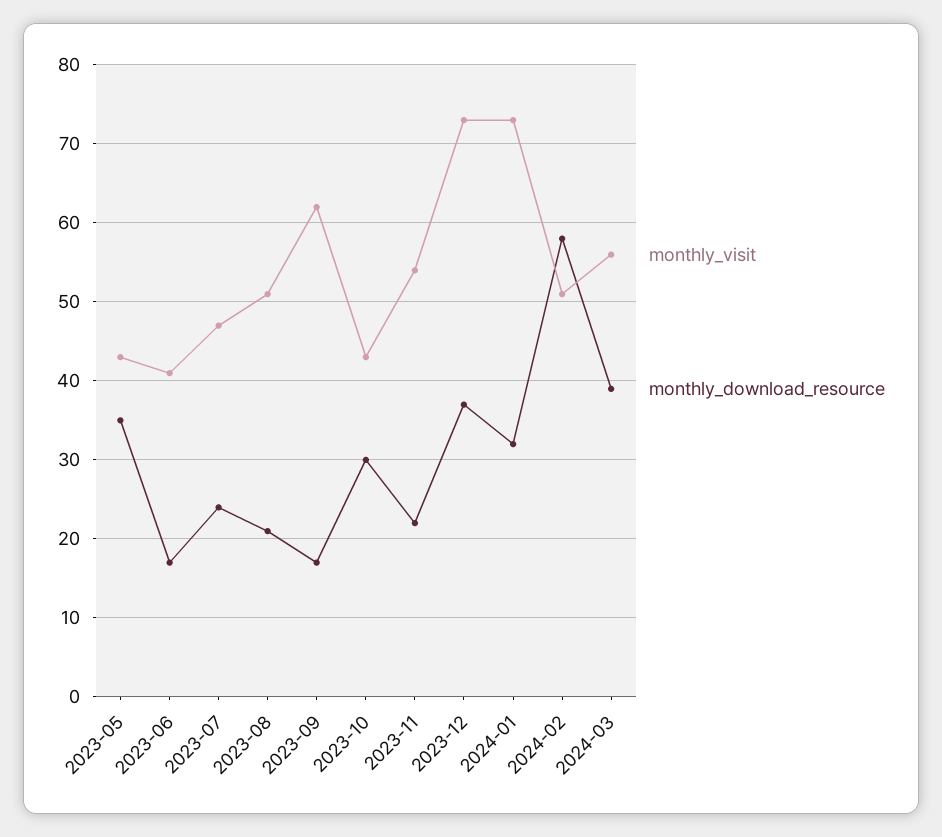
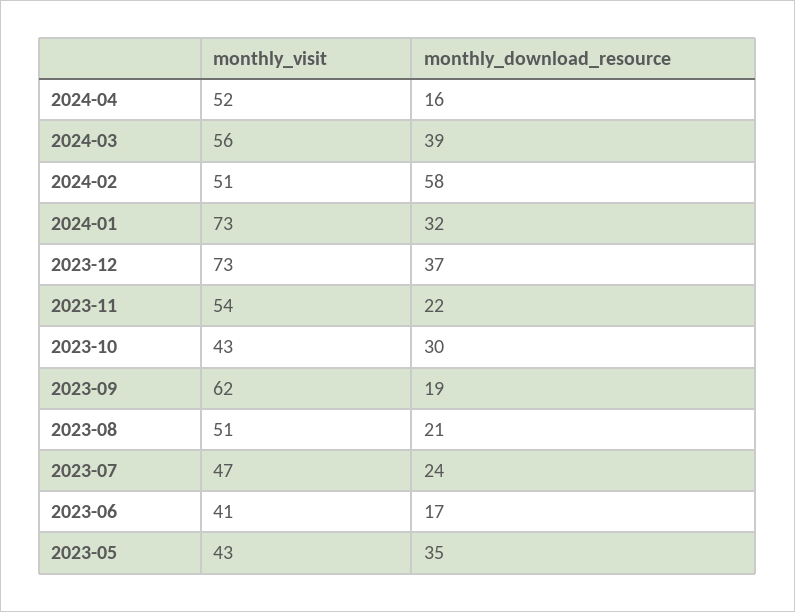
monthly_download_resource, 2023-09: 17 -> 19
monthly_visit, 2024-04: none -> 52
monthly_download_resource, 2024-04: none -> 16

